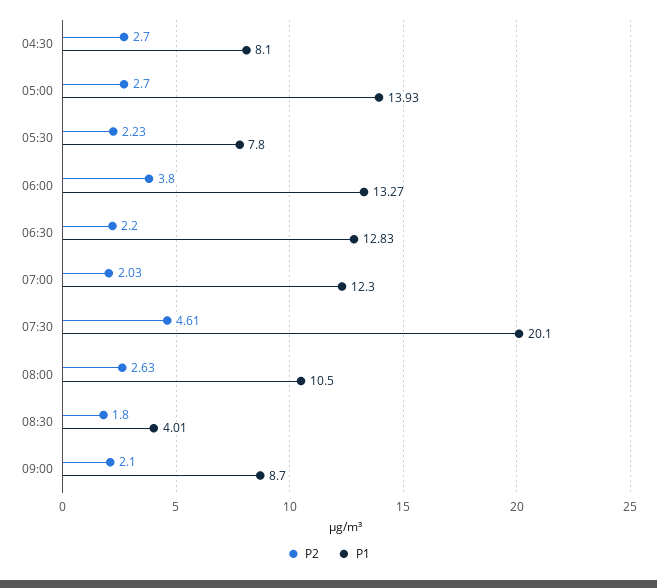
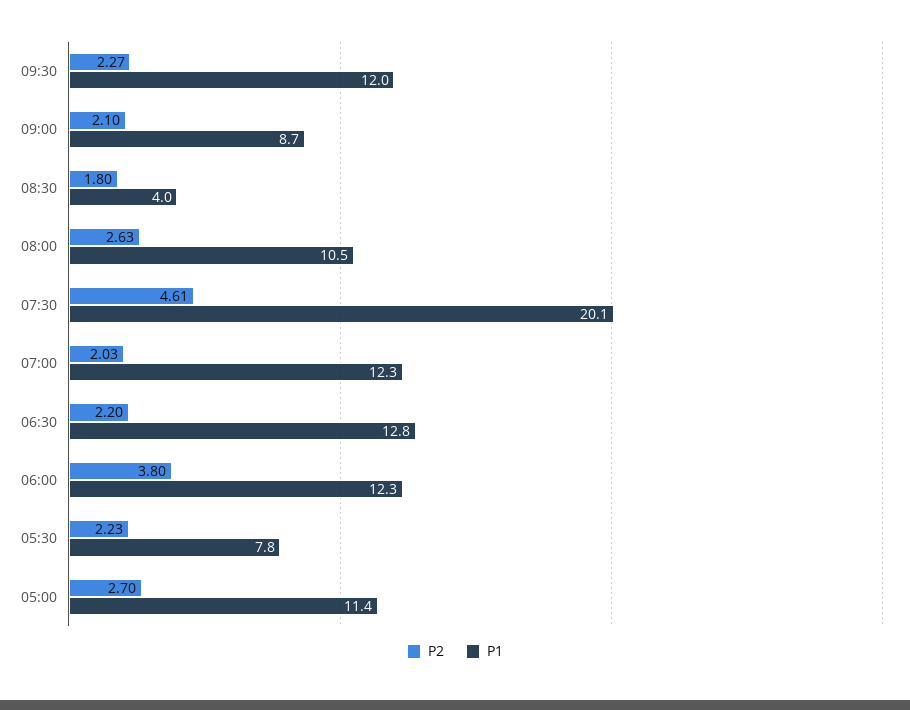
P2, 04:30: 2.7 -> none
P1, 04:30: 8.1 -> none
P1, 05:00: 13.93 -> 11.4
P1, 06:00: 13.27 -> 12.3
P2, 09:30: none -> 2.27
P1, 09:30: none -> 12

